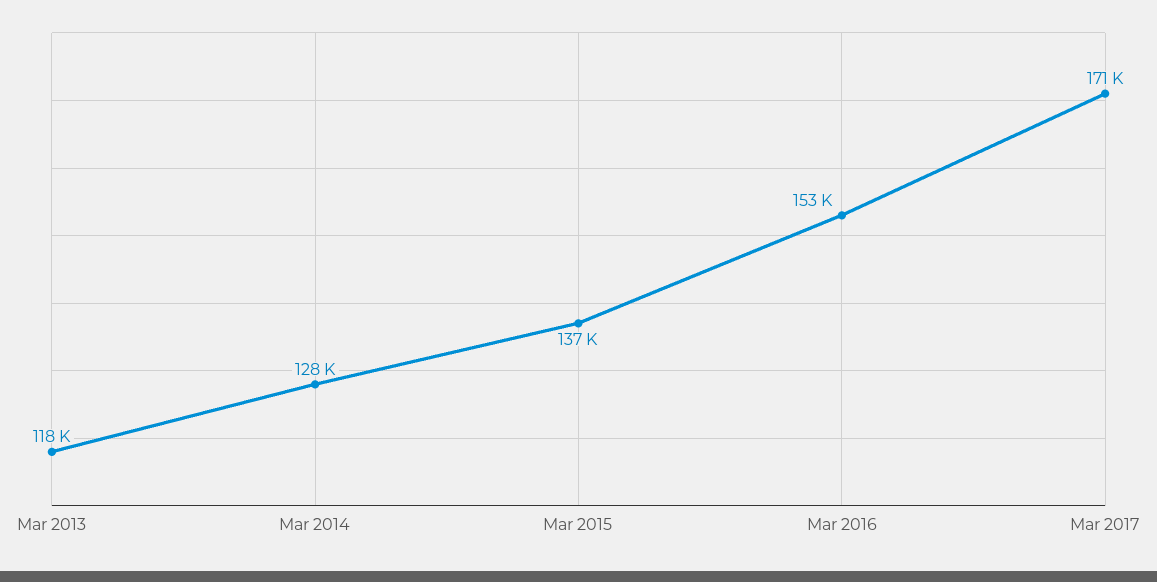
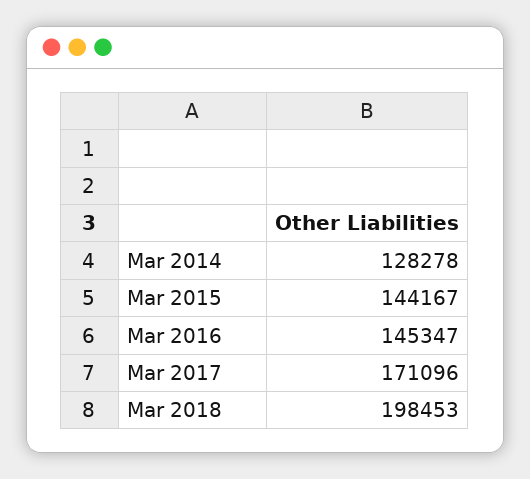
Mar 2013: 118000 -> none
Mar 2015: 137000 -> 144167
Mar 2016: 153000 -> 145347
Mar 2018: none -> 198453

